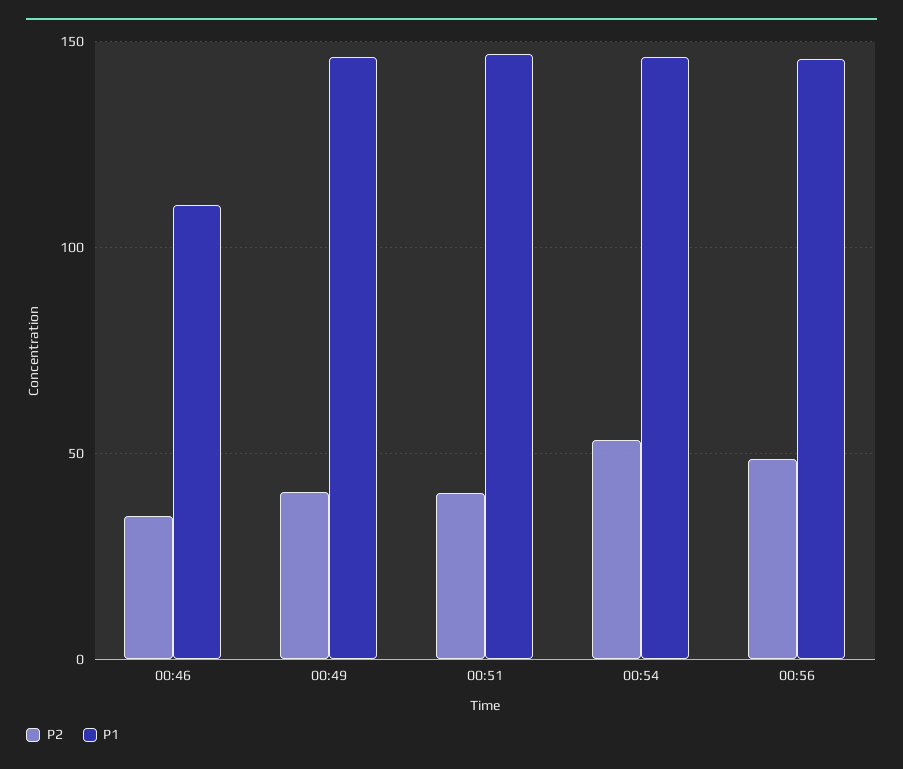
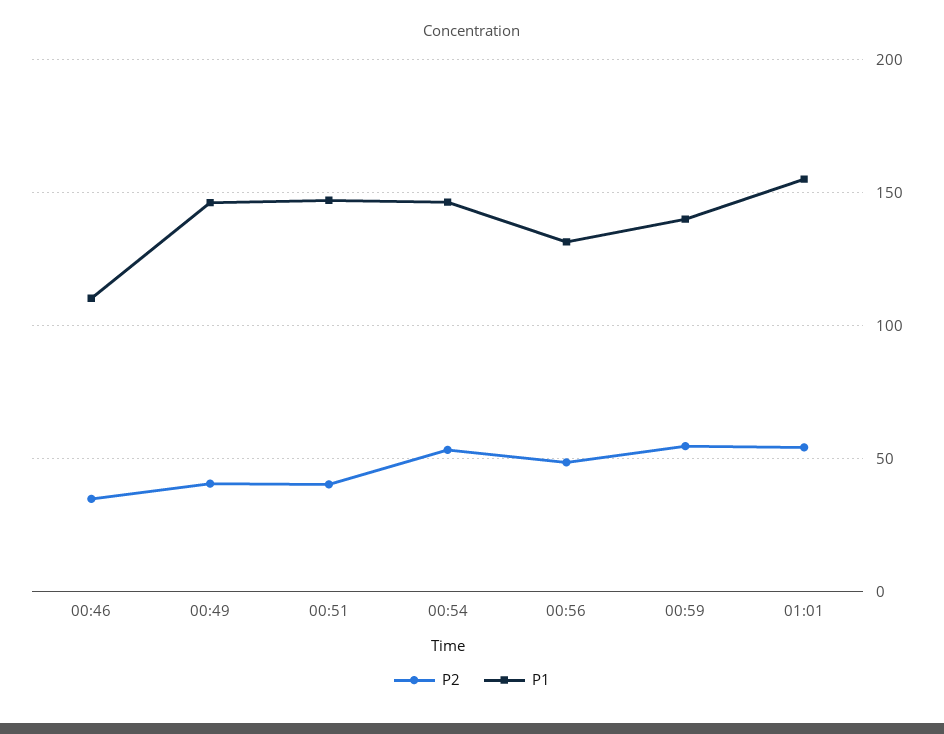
P1, 00:56: 145 -> 130
P2, 00:59: none -> 55
P1, 00:59: none -> 140
P2, 01:01: none -> 55
P1, 01:01: none -> 155

